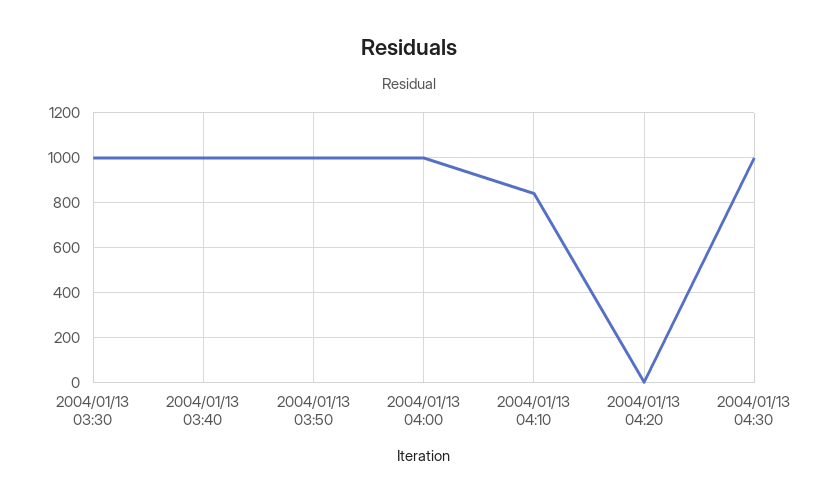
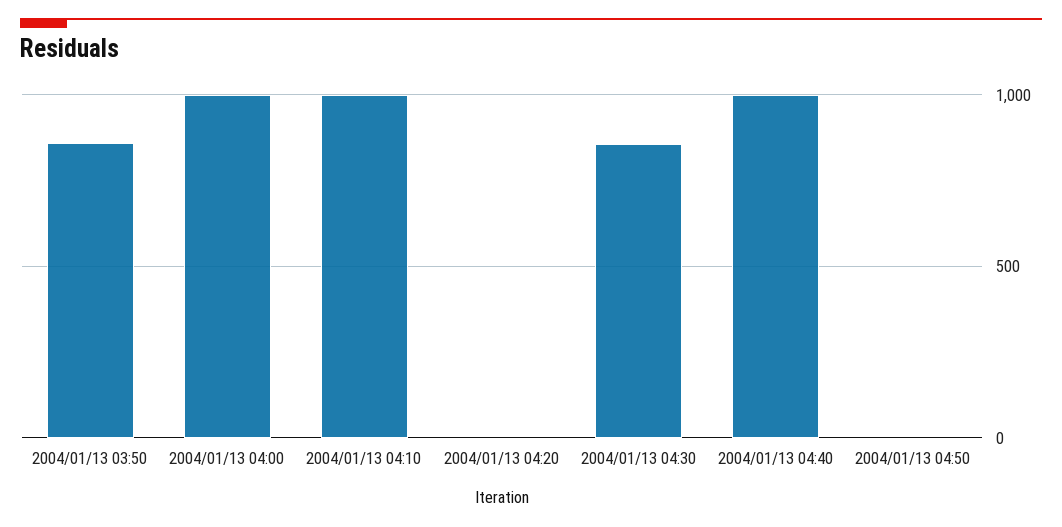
2004/01/13 03:30: 1000 -> none
2004/01/13 03:40: 1000 -> none
2004/01/13 03:50: 1000 -> 850
2004/01/13 04:10: 850 -> 1000
2004/01/13 04:30: 1000 -> 850
2004/01/13 04:40: none -> 1000
2004/01/13 04:50: none -> 0

